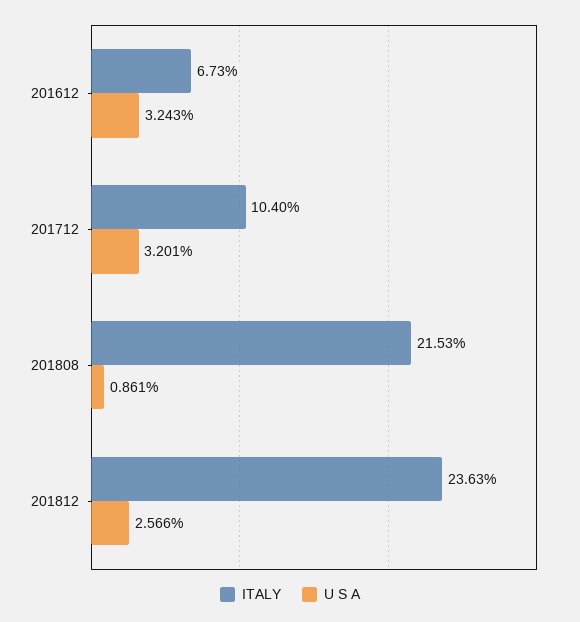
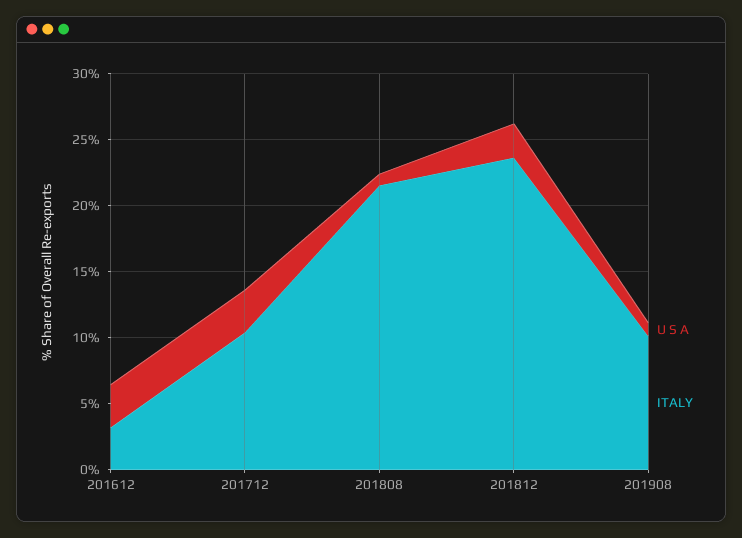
ITALY, 201612: 6.73 -> 3
U S A, 201908: none -> 1
ITALY, 201908: none -> 10

